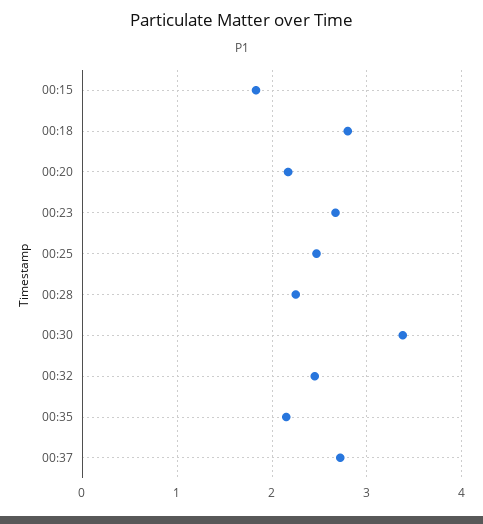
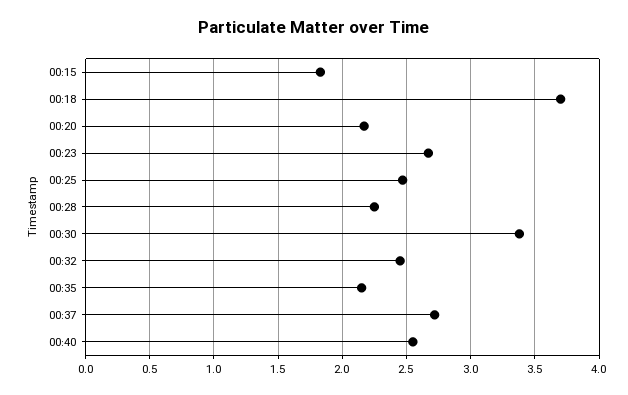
00:18: 2.8 -> 3.7
00:40: none -> 2.55

